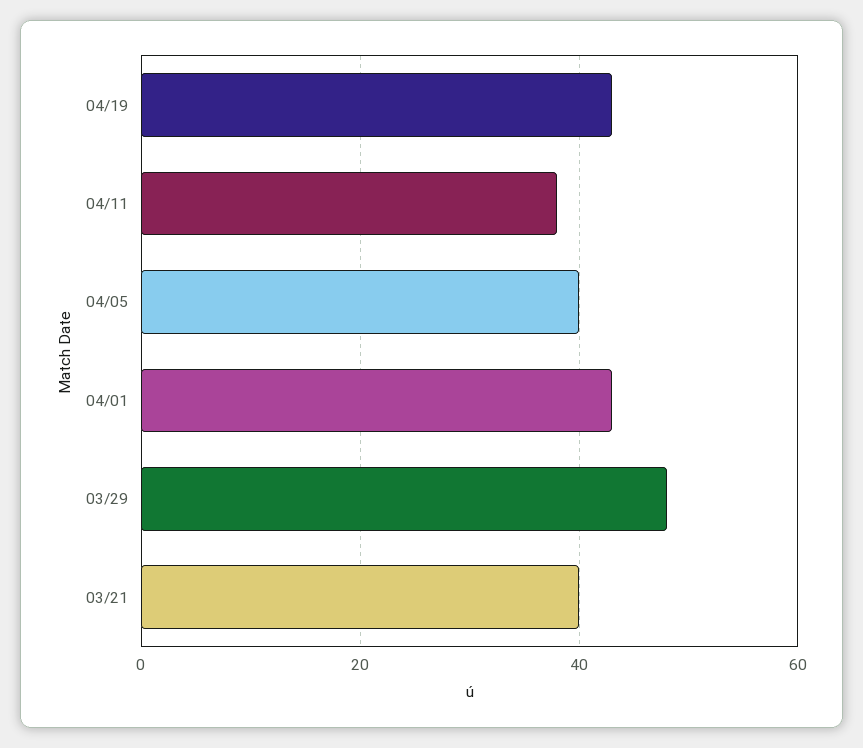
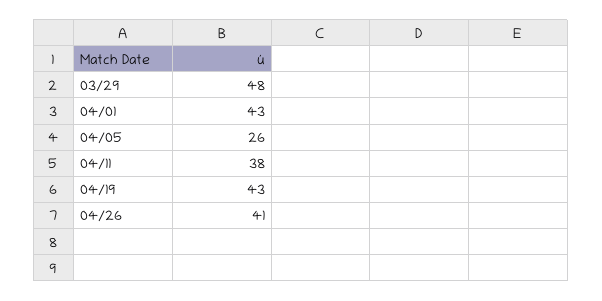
04/05: 40 -> 26
03/21: 40 -> none
04/26: none -> 41

